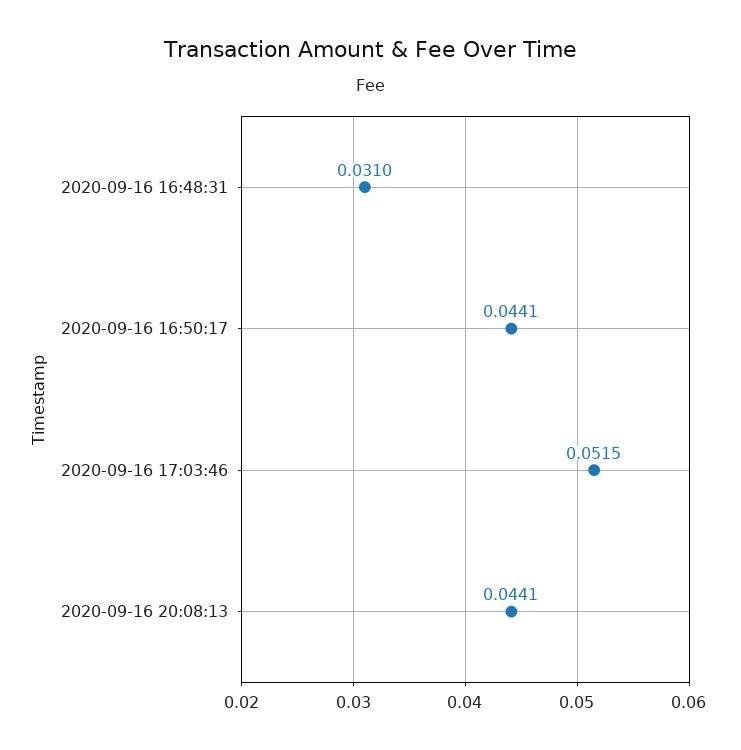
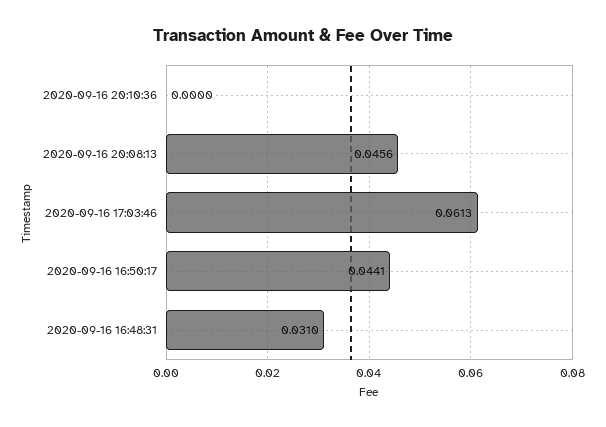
2020-09-16 17:03:46: 0.0515 -> 0.0613
2020-09-16 20:08:13: 0.0441 -> 0.0456
2020-09-16 20:10:36: none -> 0

